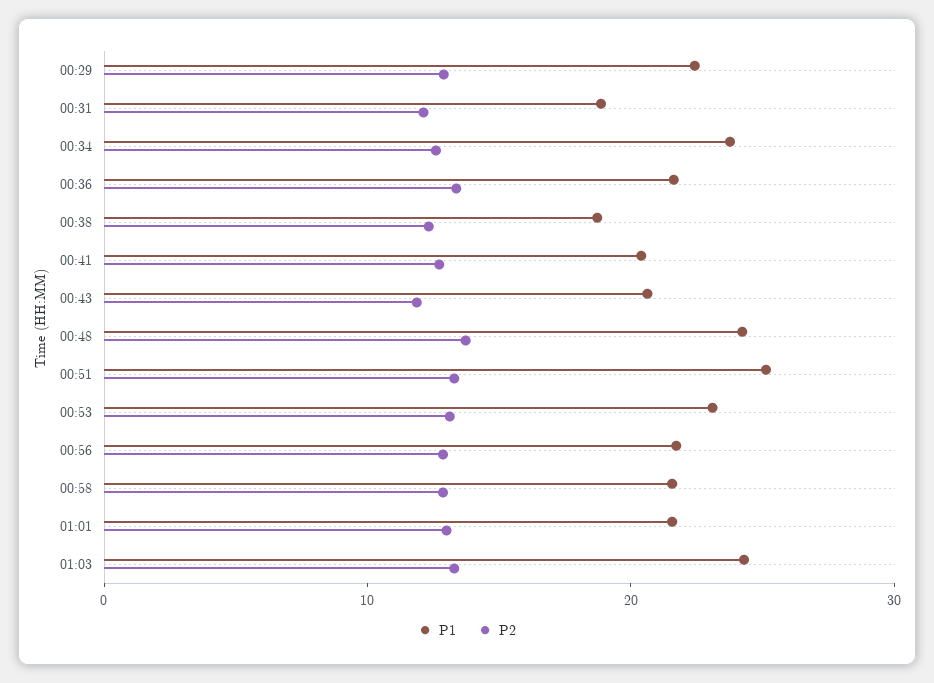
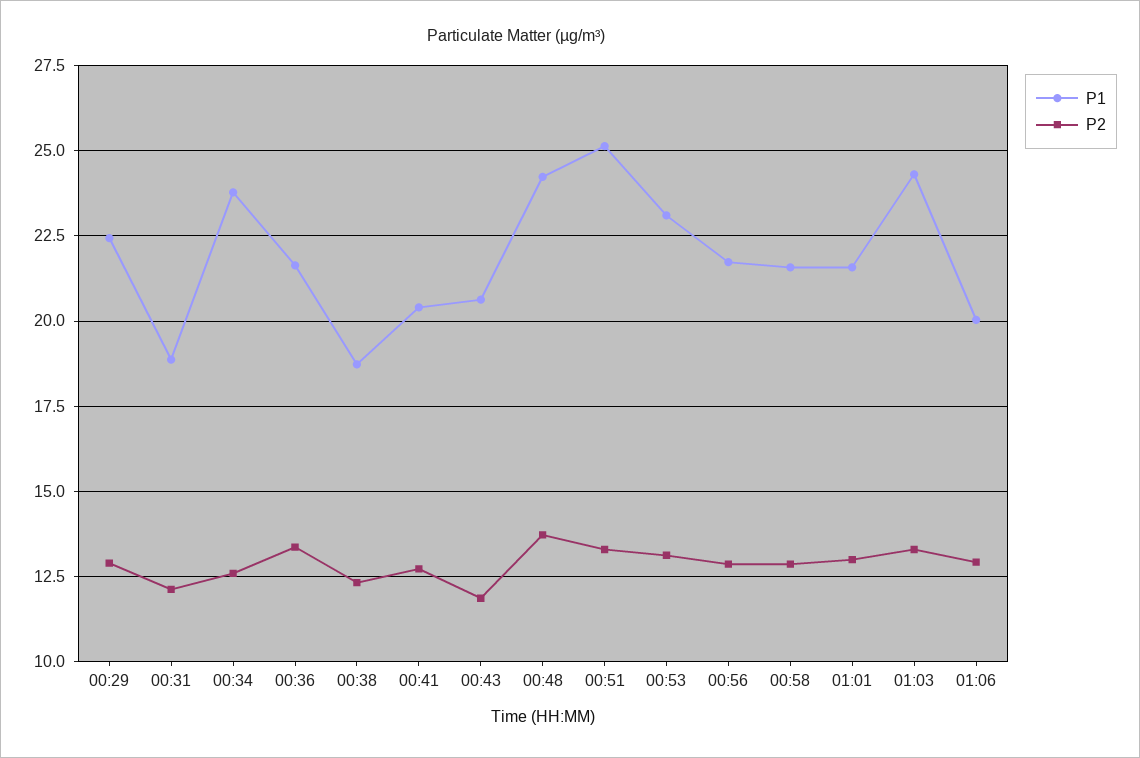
P1, 01:06: none -> 20
P2, 01:06: none -> 13

